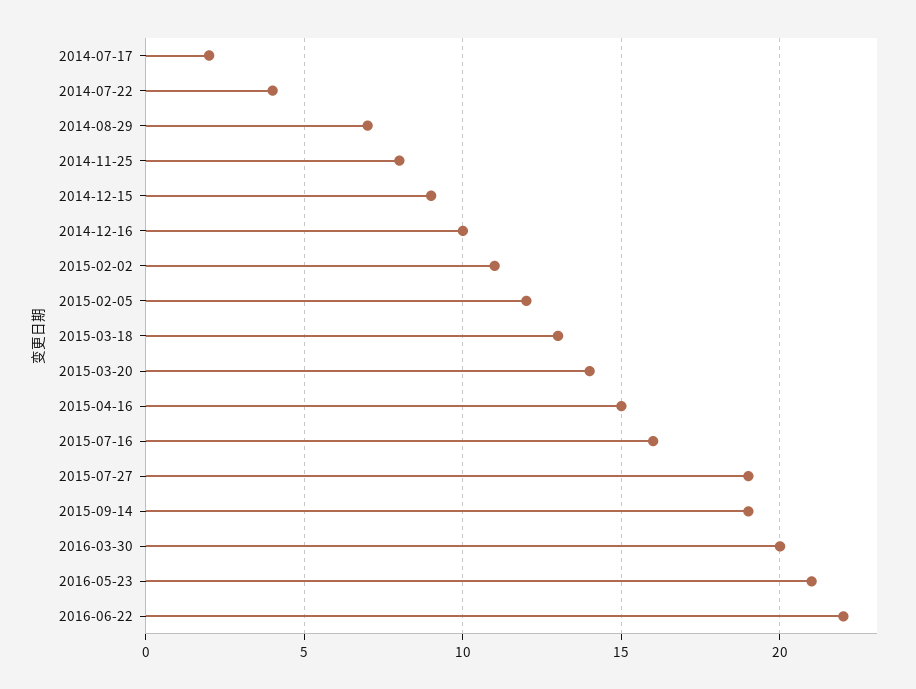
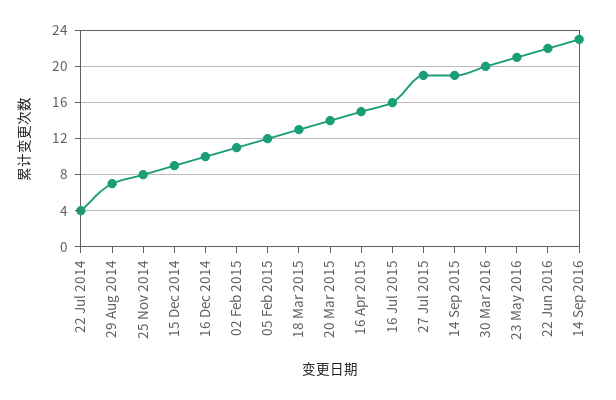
2014-07-17: 2 -> none
14 Sep 2016: none -> 23

